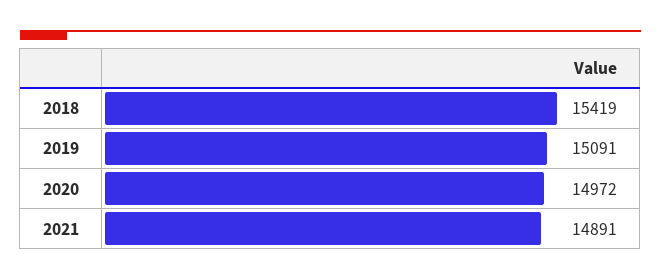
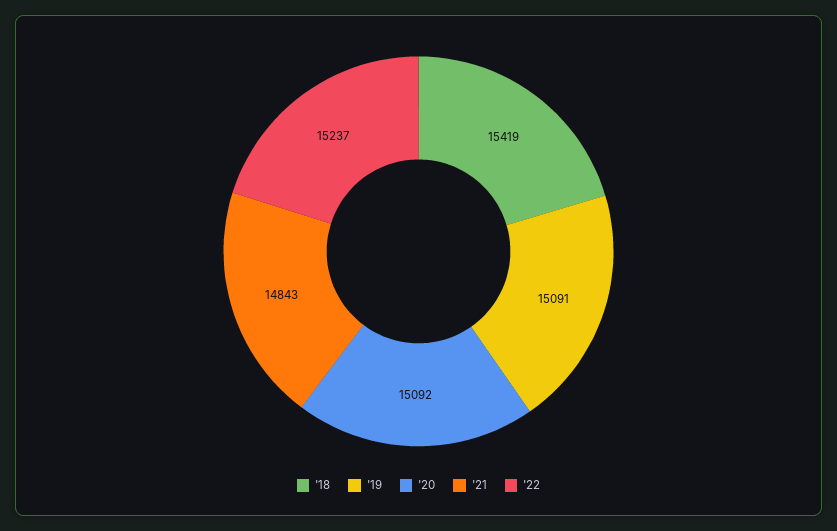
2020: 14972 -> 15092
2021: 14891 -> 14843
'22: none -> 15237

